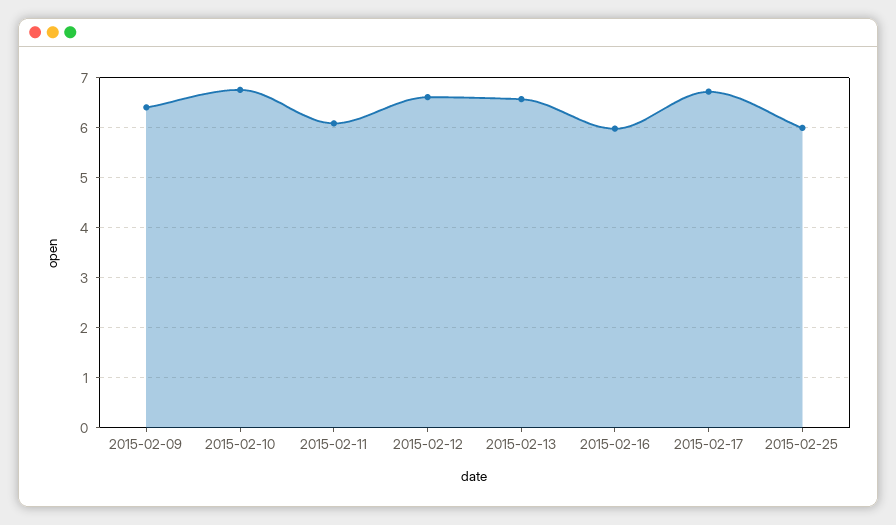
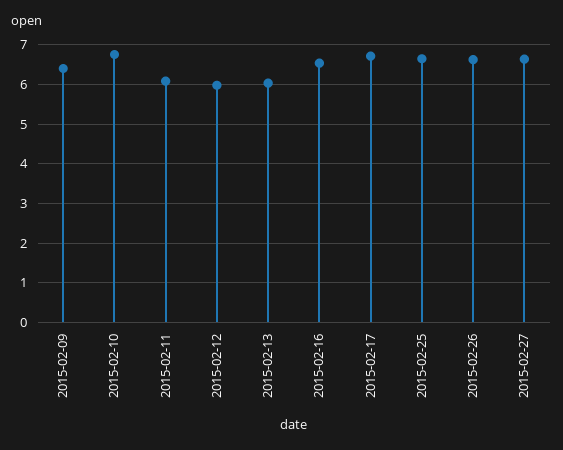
2015-02-12: 6.6 -> 6
2015-02-13: 6.6 -> 6
2015-02-16: 6 -> 6.6
2015-02-25: 6 -> 6.6
2015-02-26: none -> 6.6
2015-02-27: none -> 6.6

